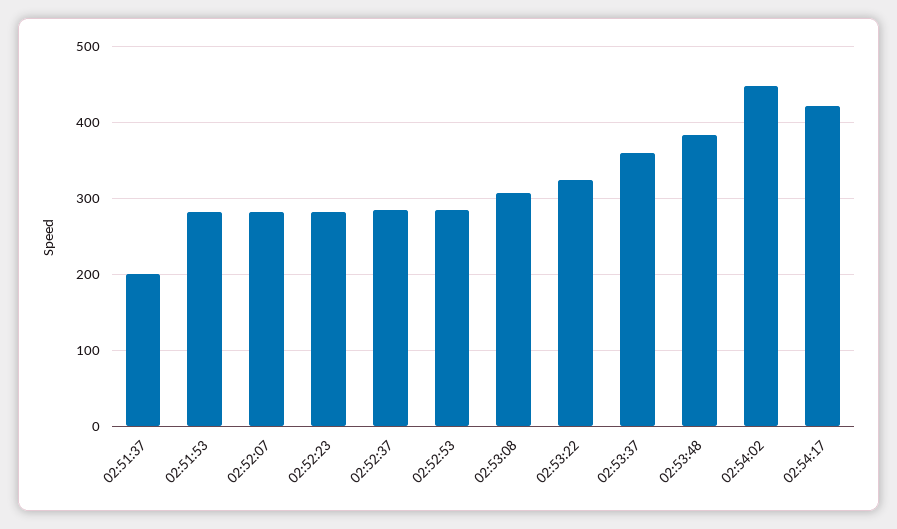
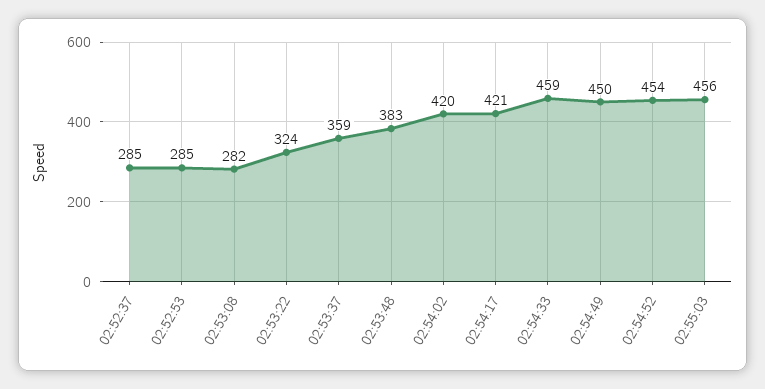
02:51:37: 200 -> none
02:51:53: 280 -> none
02:52:07: 280 -> none
02:52:23: 280 -> none
02:53:08: 310 -> 282
02:54:02: 450 -> 420
02:54:33: none -> 459
02:54:49: none -> 450
02:54:52: none -> 454
02:55:03: none -> 456

